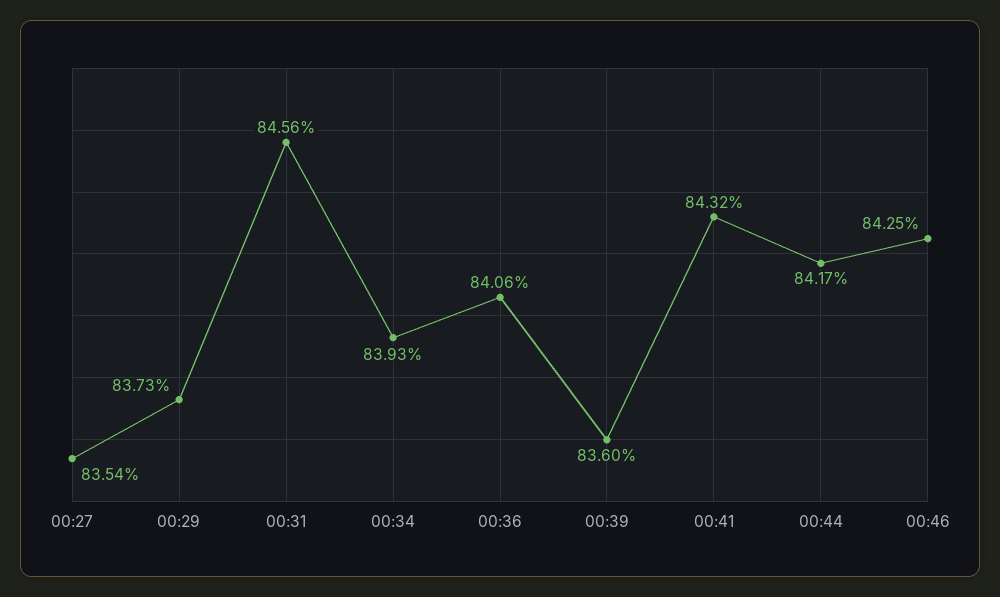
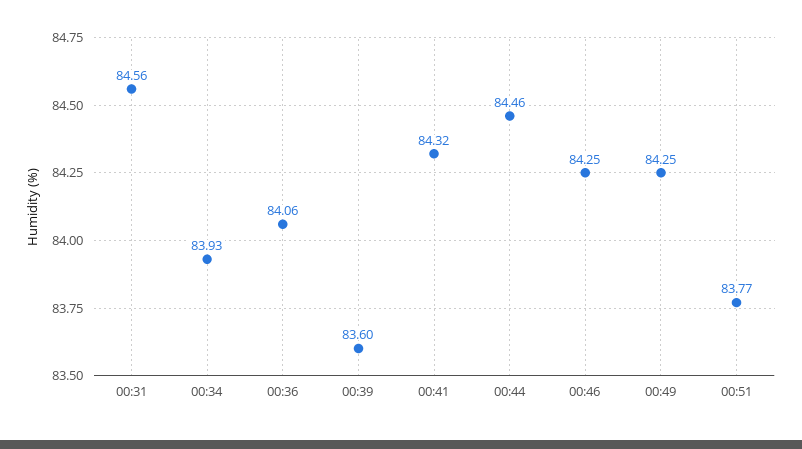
00:27: 83.54 -> none
00:29: 83.73 -> none
00:44: 84.17 -> 84.46
00:49: none -> 84.25
00:51: none -> 83.77

